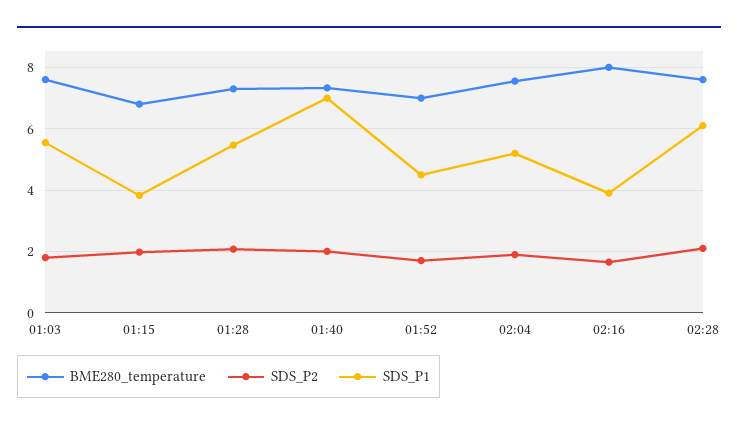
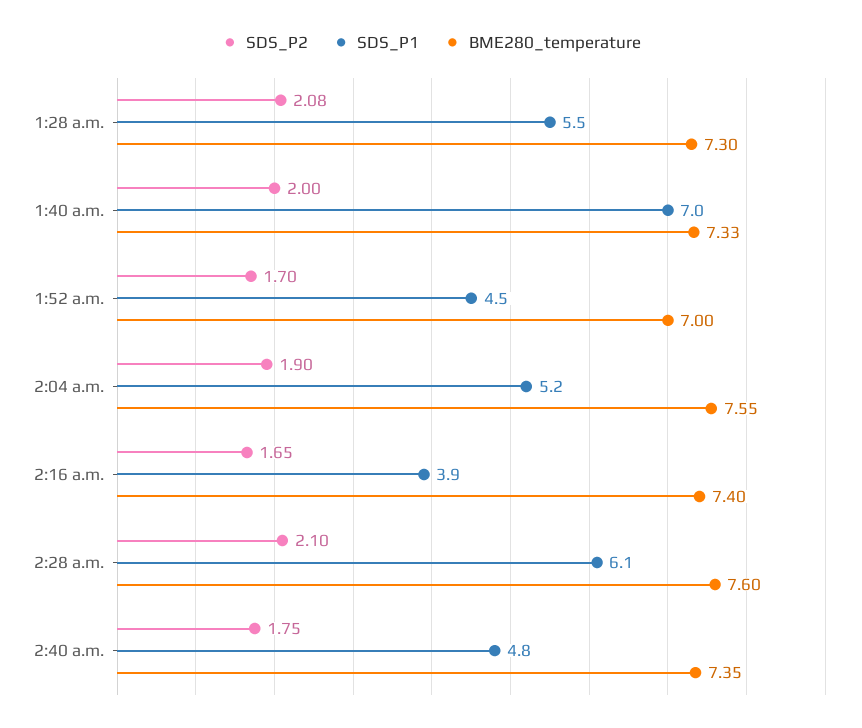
BME280_temperature, 01:03: 7.6 -> none
SDS_P2, 01:03: 1.8 -> none
SDS_P1, 01:03: 5.6 -> none
BME280_temperature, 01:15: 6.8 -> none
SDS_P2, 01:15: 2 -> none
SDS_P1, 01:15: 3.8 -> none
BME280_temperature, 02:16: 8 -> 7.4
SDS_P2, 2:40 a.m.: none -> 1.75
SDS_P1, 2:40 a.m.: none -> 4.8
BME280_temperature, 2:40 a.m.: none -> 7.35

